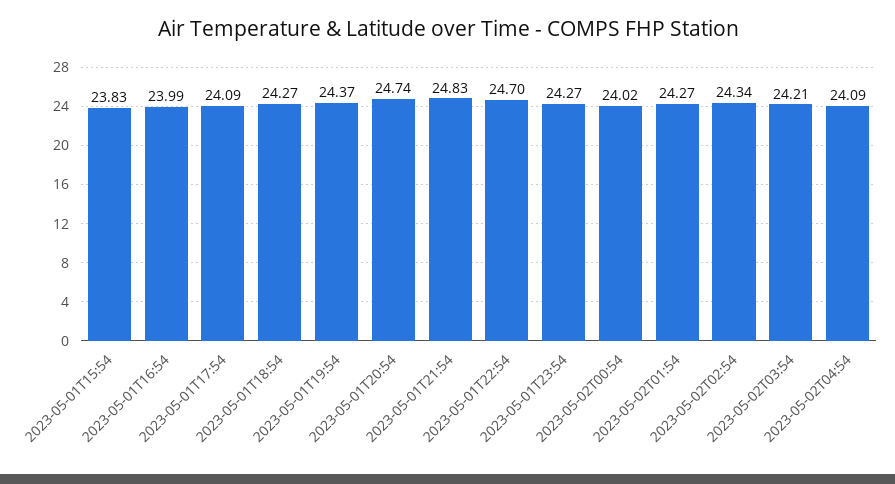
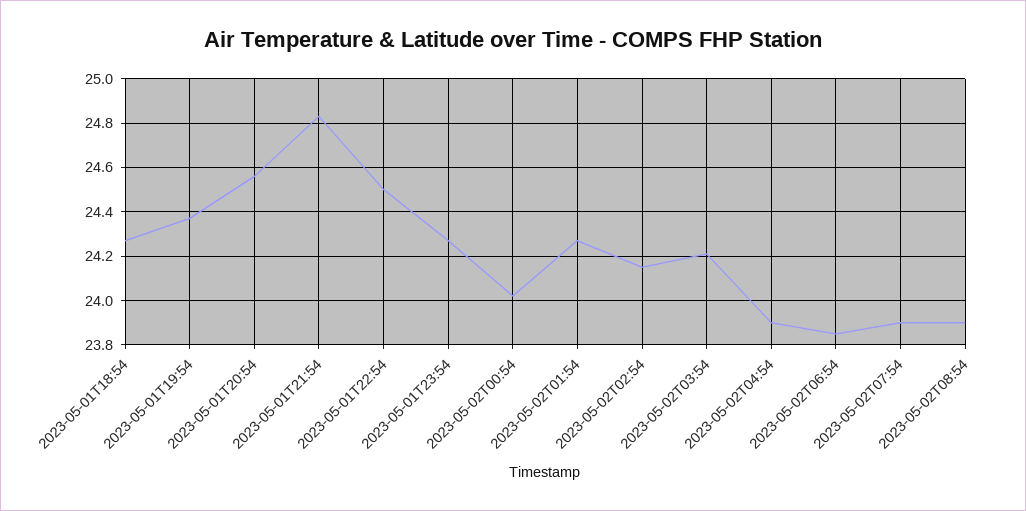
2023-05-01T15:54: 23.83 -> none
2023-05-01T16:54: 23.99 -> none
2023-05-01T17:54: 24.09 -> none
2023-05-01T20:54: 24.74 -> 24.55
2023-05-01T22:54: 24.7 -> 24.5
2023-05-02T02:54: 24.34 -> 24.15
2023-05-02T04:54: 24.09 -> 23.9
2023-05-02T06:54: none -> 23.85
2023-05-02T07:54: none -> 23.9
2023-05-02T08:54: none -> 23.9

